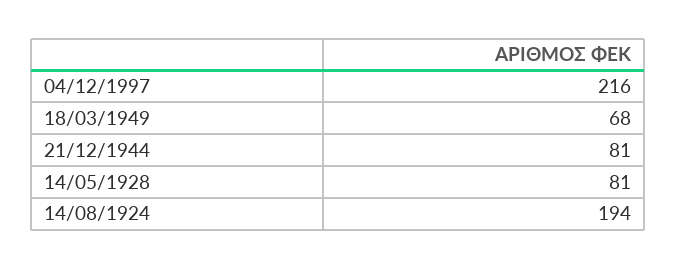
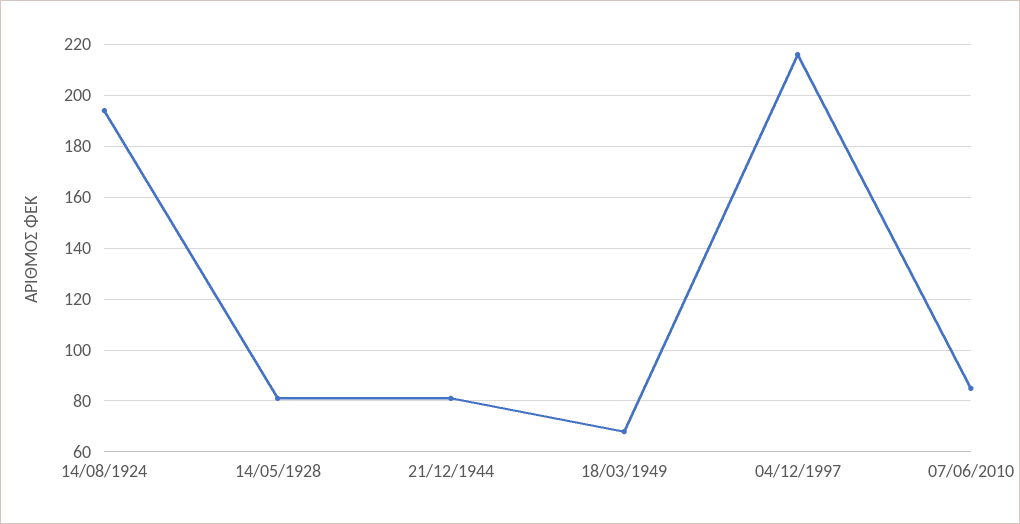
07/06/2010: none -> 85

